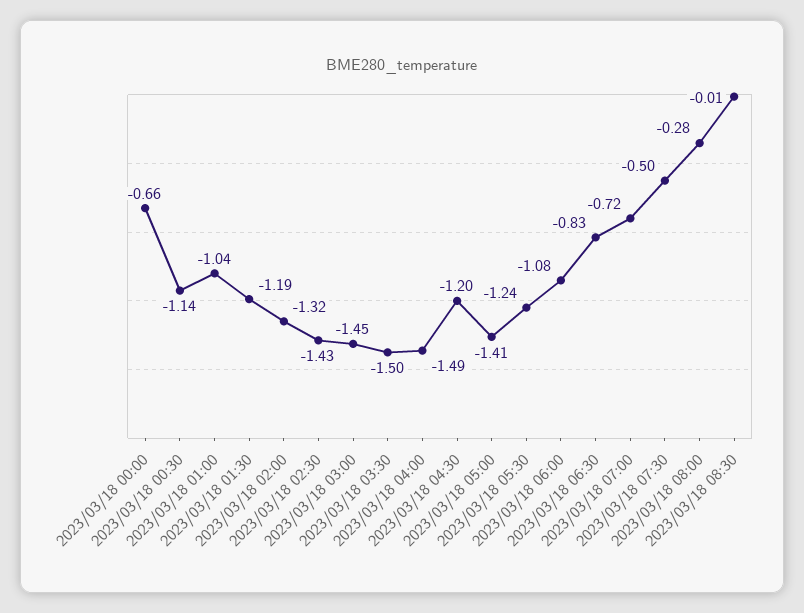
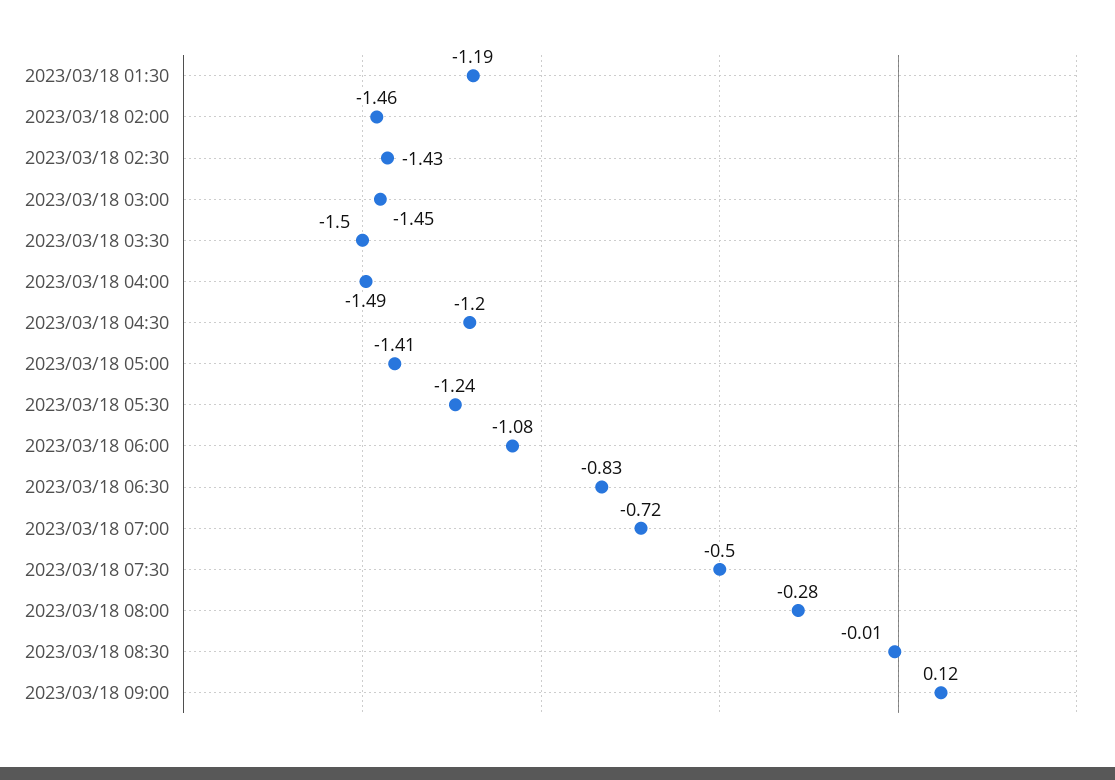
2023/03/18 00:00: -0.66 -> none
2023/03/18 00:30: -1.14 -> none
2023/03/18 01:00: -1.04 -> none
2023/03/18 02:00: -1.32 -> -1.46
2023/03/18 09:00: none -> 0.12

